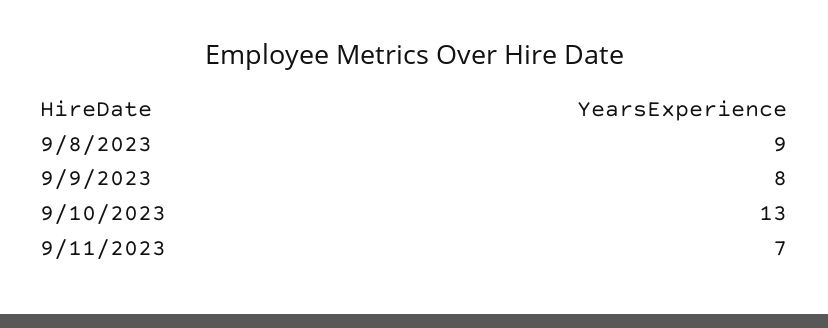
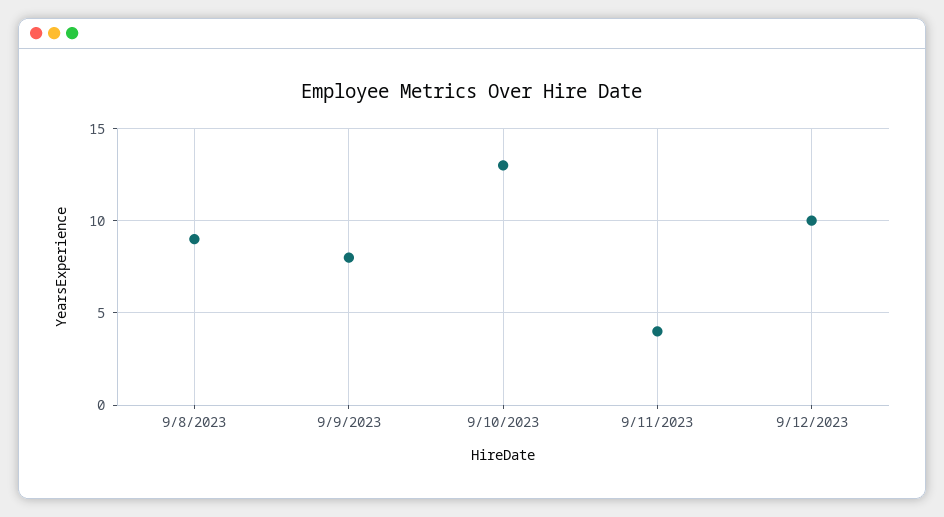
9/11/2023: 7 -> 4
9/12/2023: none -> 10

